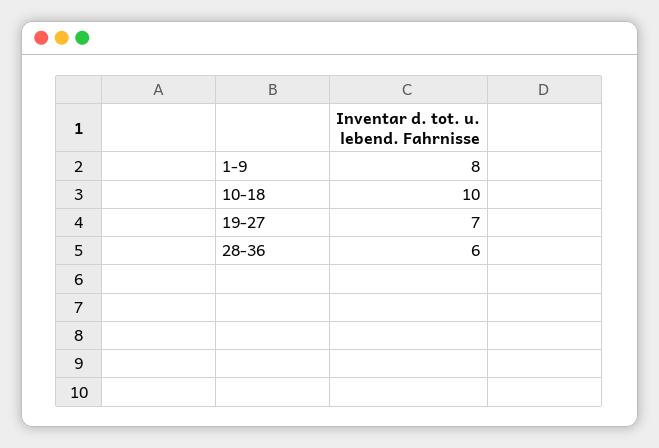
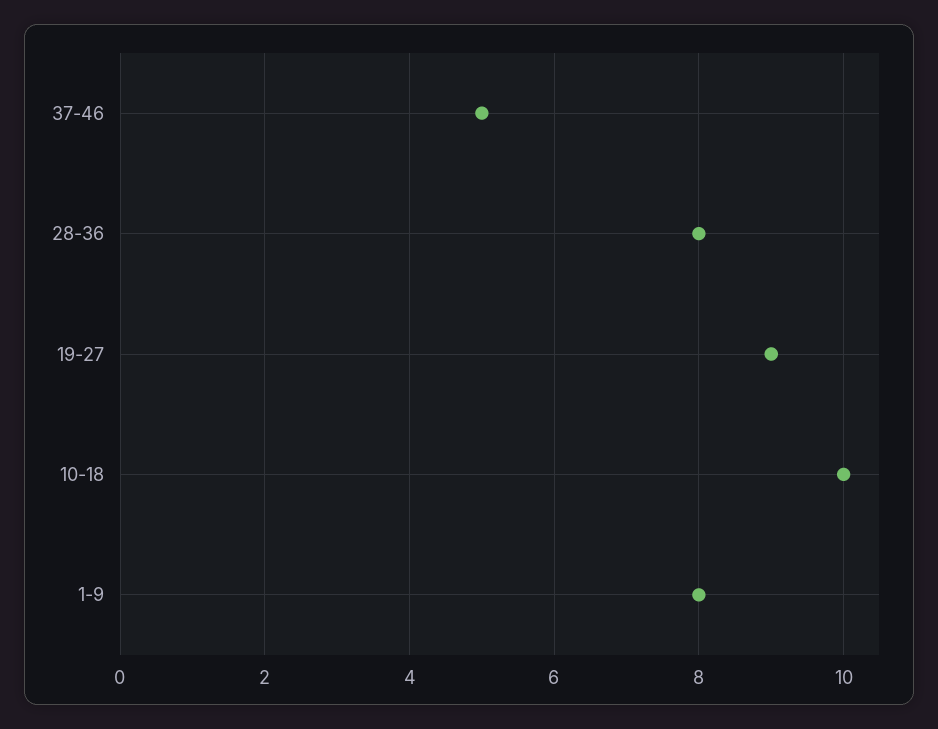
19-27: 7 -> 9
28-36: 6 -> 8
37-46: none -> 5

